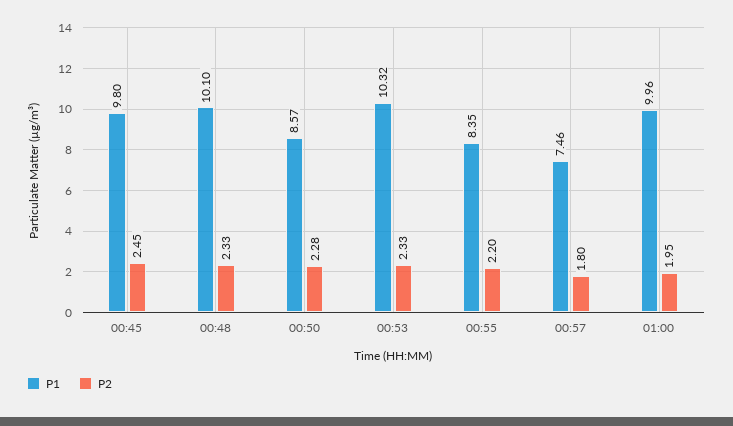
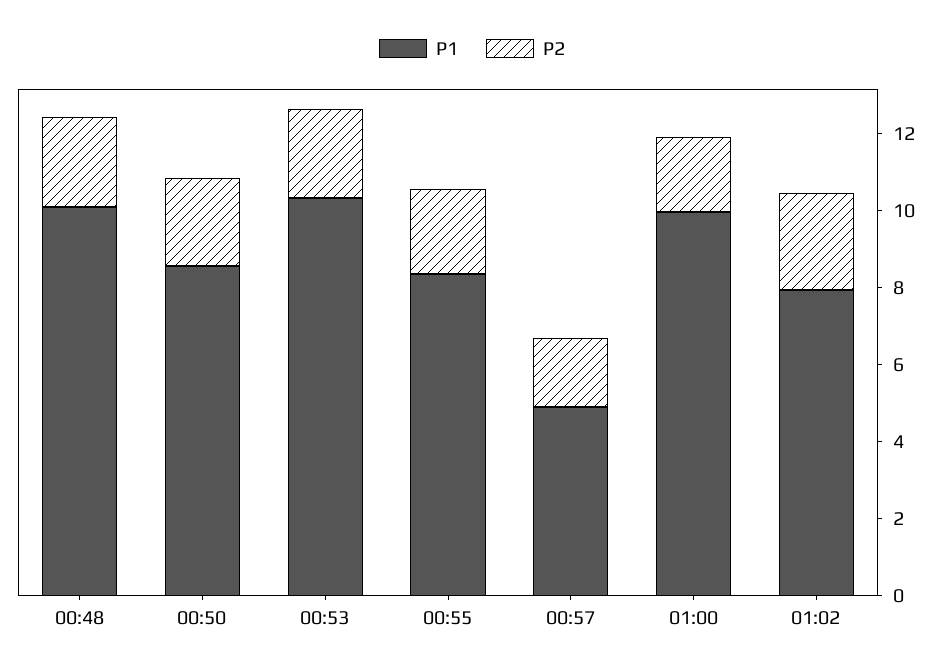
P1, 00:45: 9.8 -> none
P2, 00:45: 2.45 -> none
P1, 00:57: 7.46 -> 5
P1, 01:02: none -> 8
P2, 01:02: none -> 2.5

